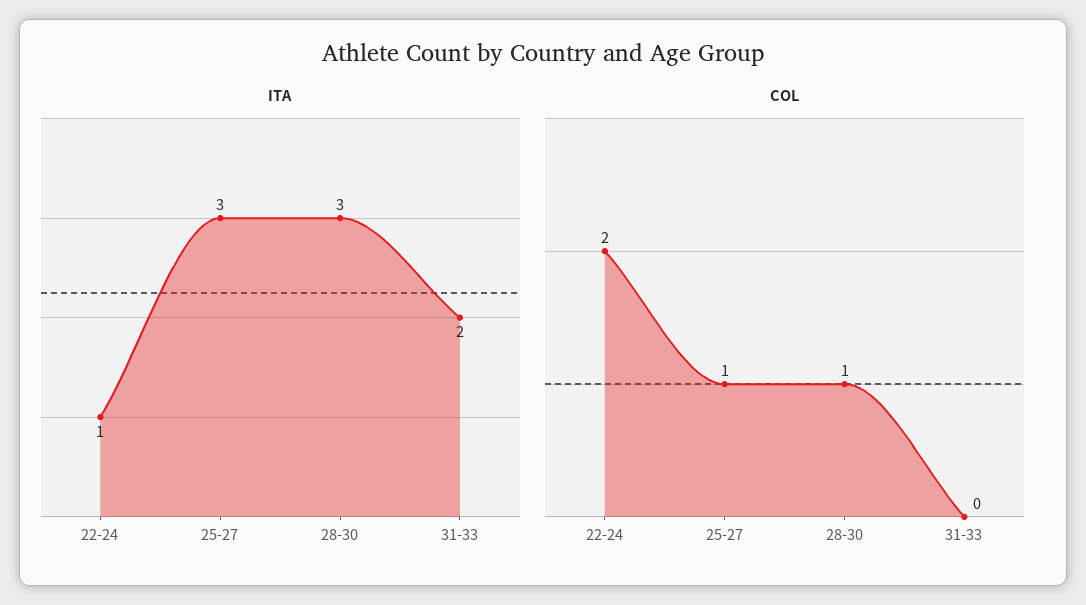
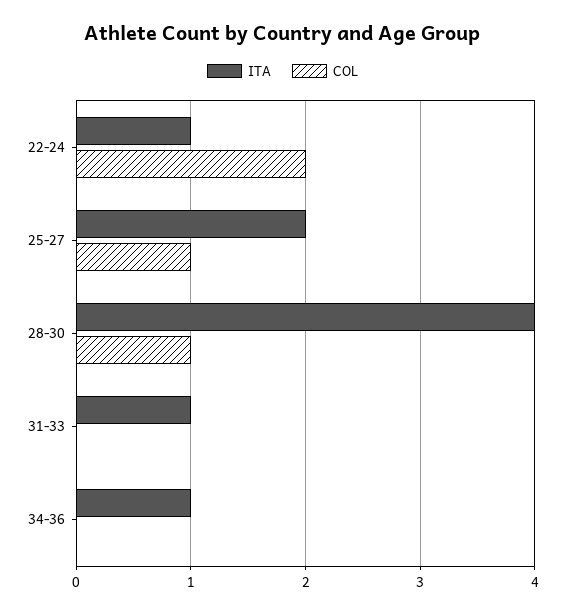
ITA, 25-27: 3 -> 2
ITA, 28-30: 3 -> 4
ITA, 31-33: 2 -> 1
ITA, 34-36: none -> 1
COL, 34-36: none -> 0

